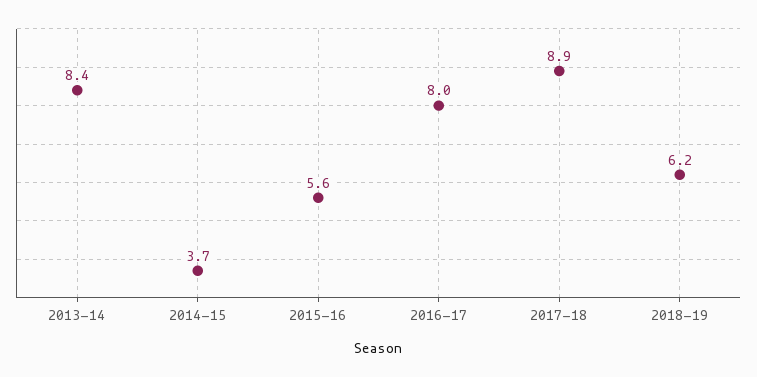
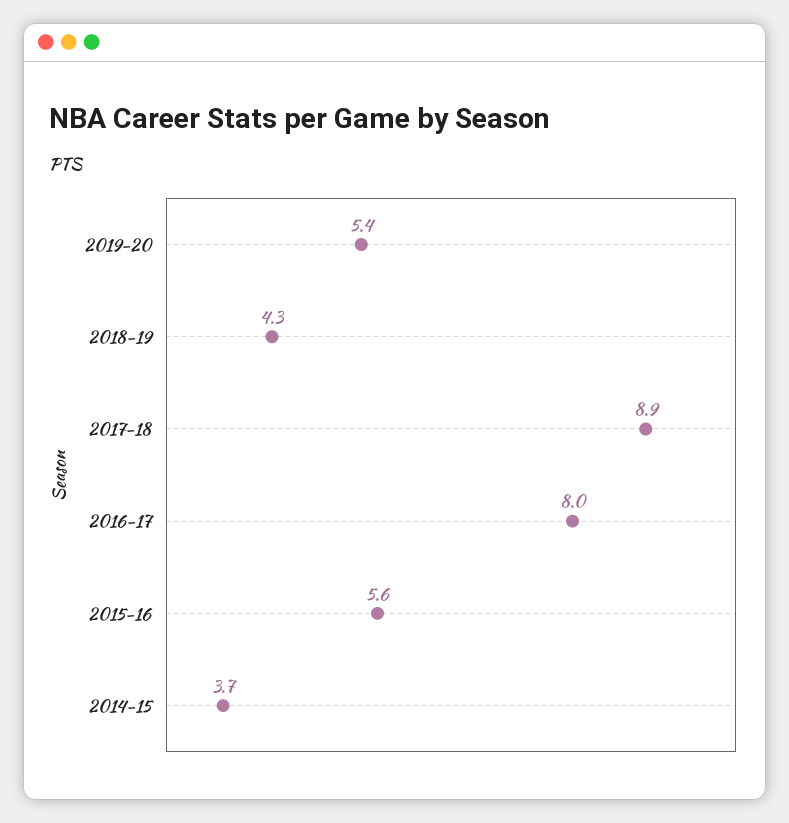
2013-14: 8.4 -> none
2018-19: 6.2 -> 4.3
2019-20: none -> 5.4

